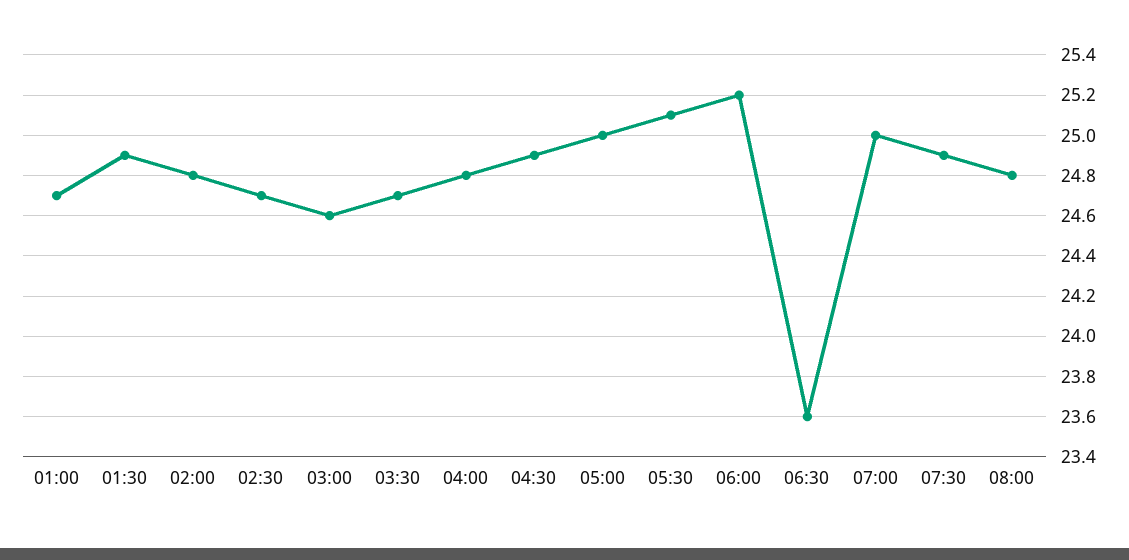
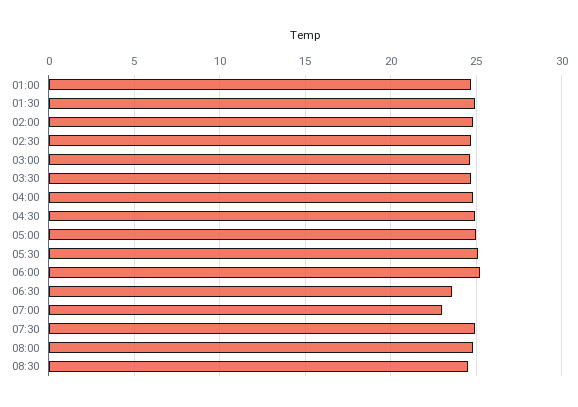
07:00: 25 -> 23
08:30: none -> 24.5

